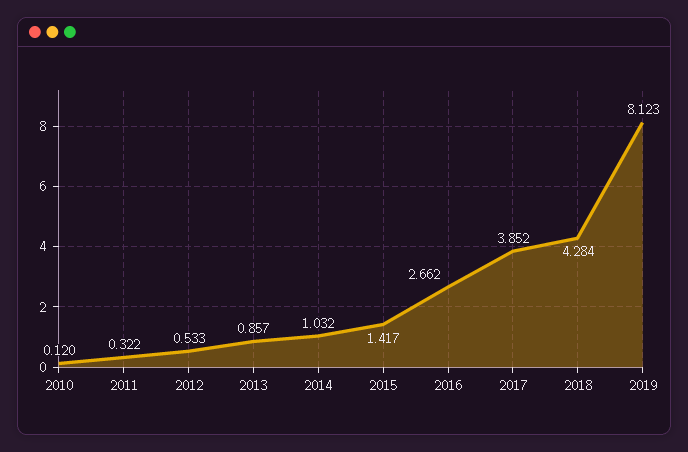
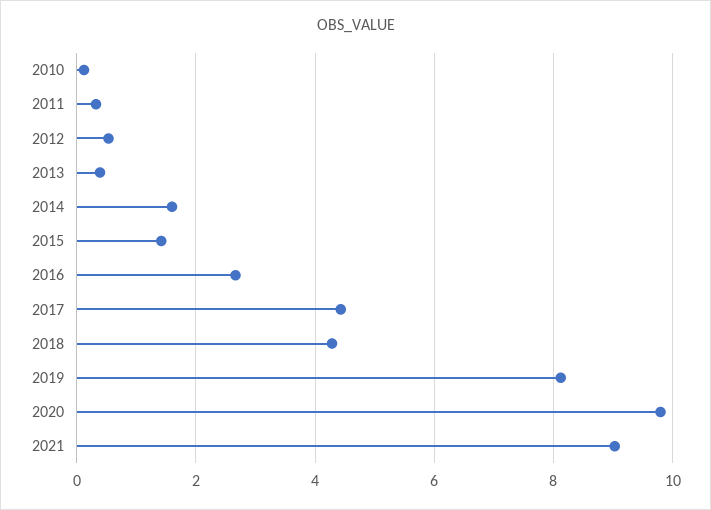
2013: 0.857 -> 0.4
2014: 1.032 -> 1.6
2017: 3.852 -> 4.4
2020: none -> 9.8
2021: none -> 9

